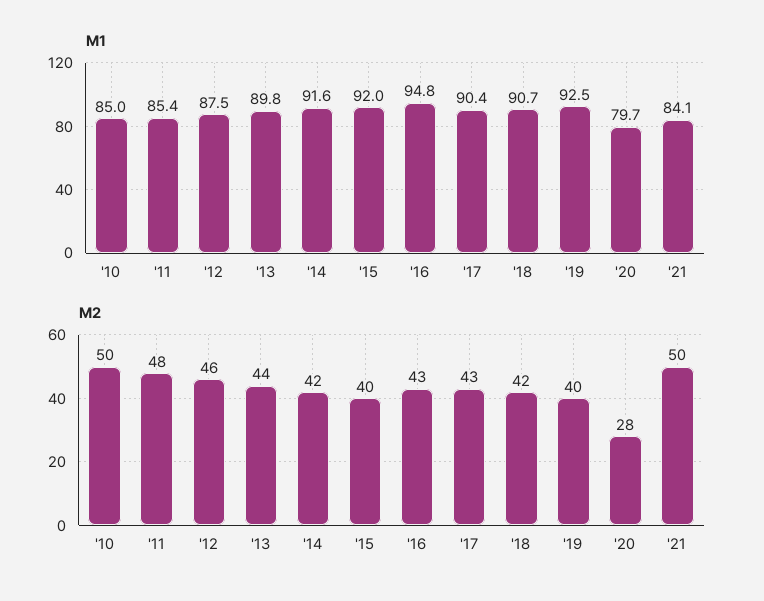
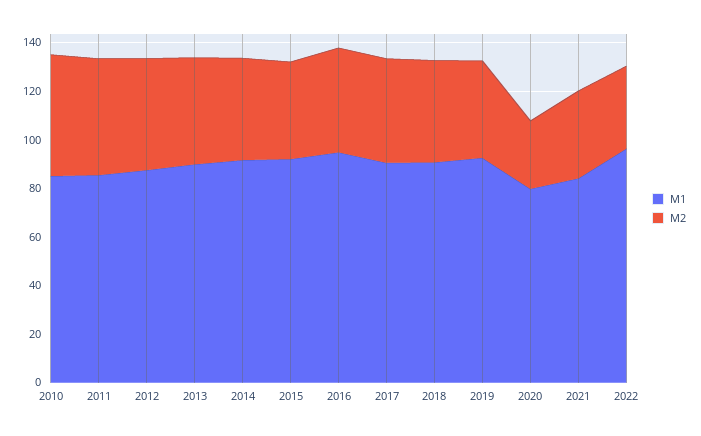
M2, '21: 50 -> 35
M1, 2022: none -> 95
M2, 2022: none -> 35

